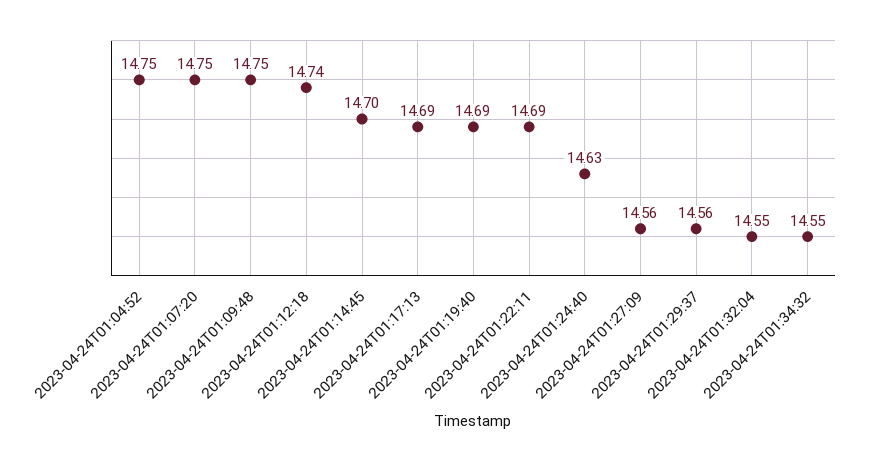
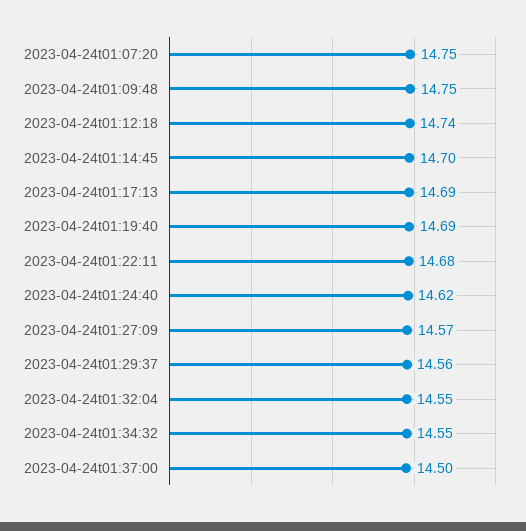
2023-04-24T01:04:52: 14.75 -> none
2023-04-24T01:22:11: 14.69 -> 14.68
2023-04-24T01:24:40: 14.63 -> 14.62
2023-04-24T01:27:09: 14.56 -> 14.57
2023-04-24t01:37:00: none -> 14.5

